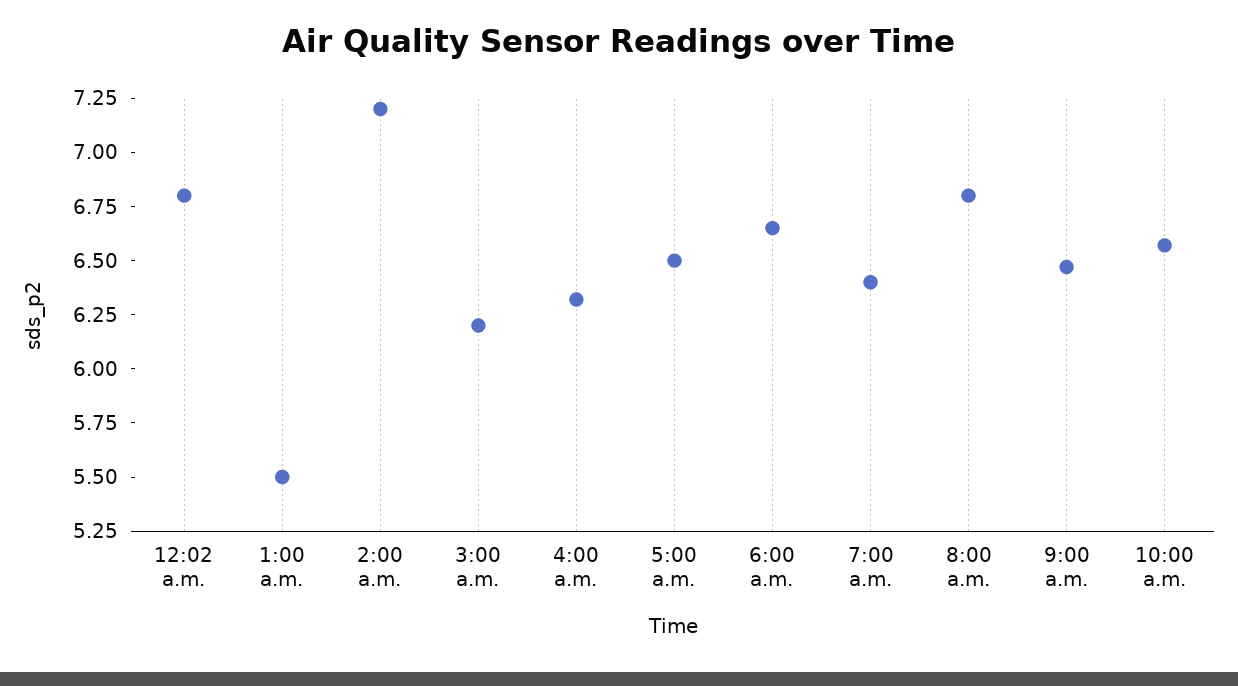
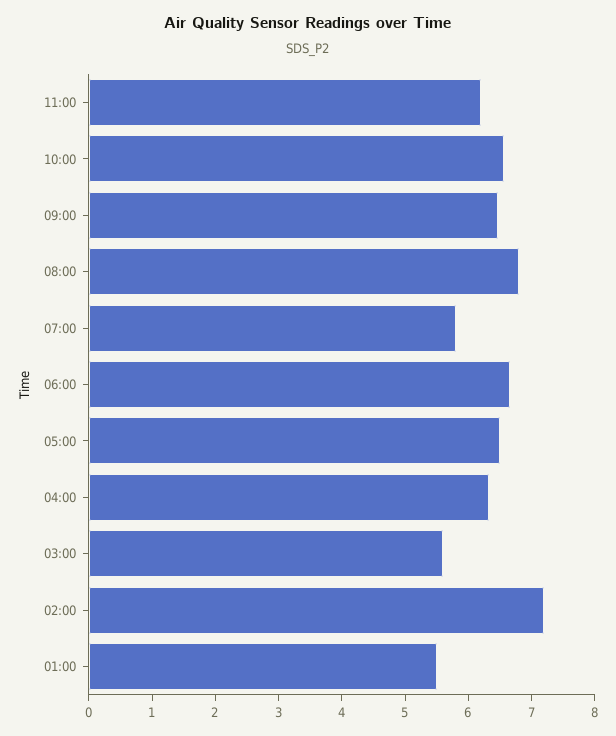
12:02 a.m.: 6.8 -> none
3:00 a.m.: 6.2 -> 5.6
7:00 a.m.: 6.4 -> 5.8
11:00: none -> 6.2

